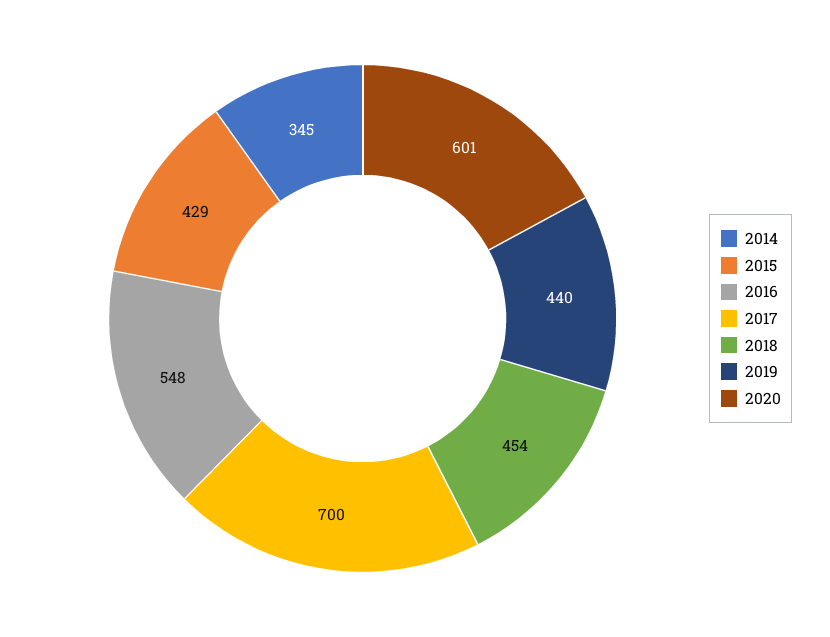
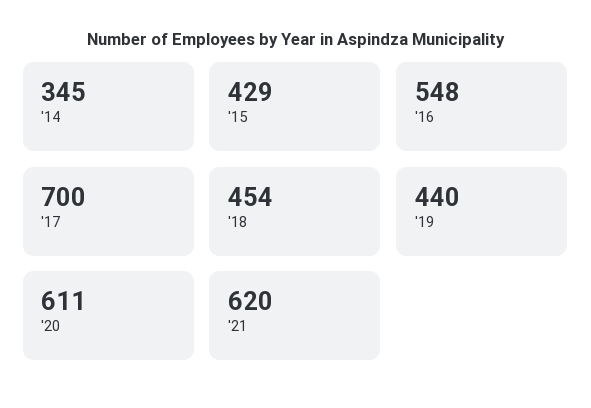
2020: 601 -> 611
'21: none -> 620

